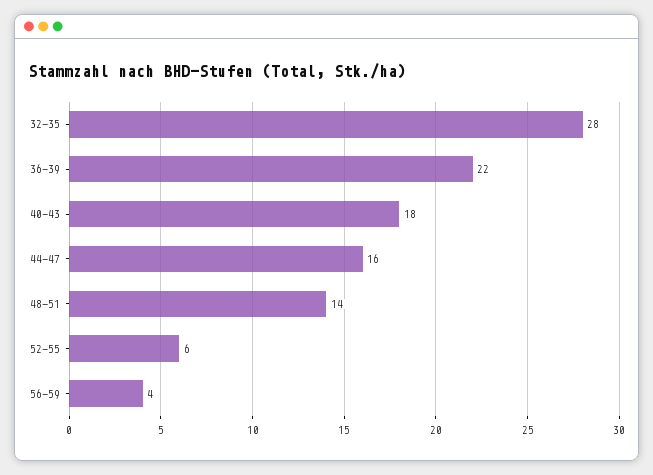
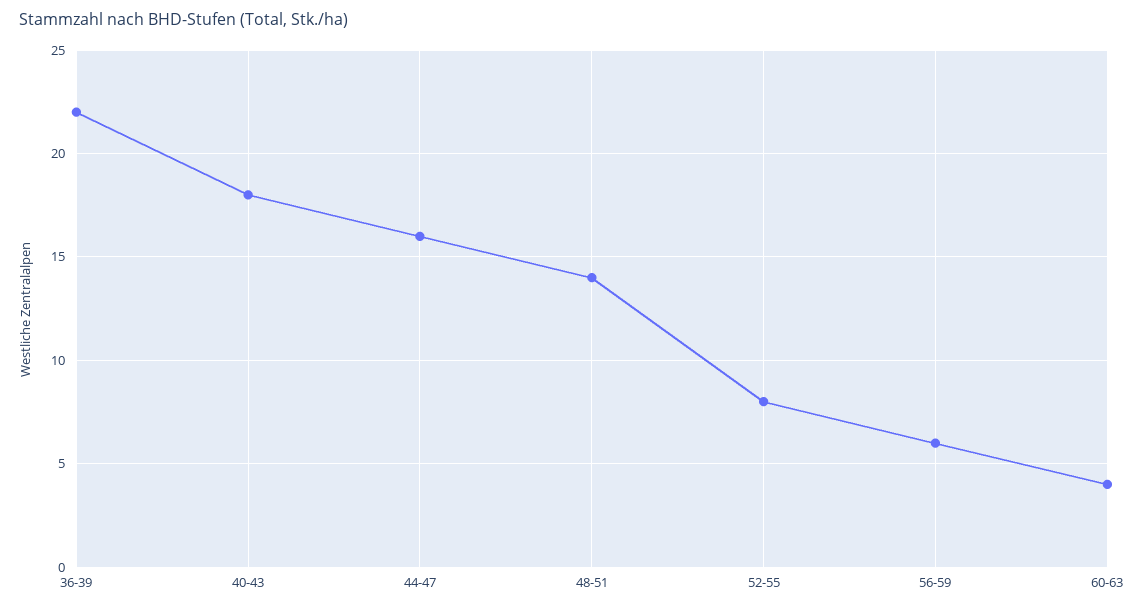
32-35: 28 -> none
52-55: 6 -> 8
56-59: 4 -> 6
60-63: none -> 4

